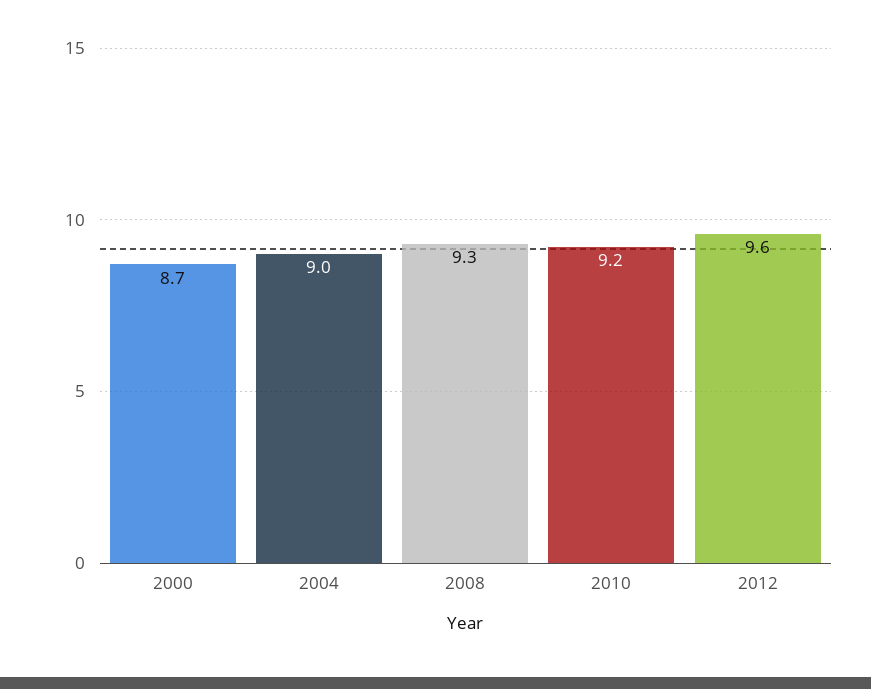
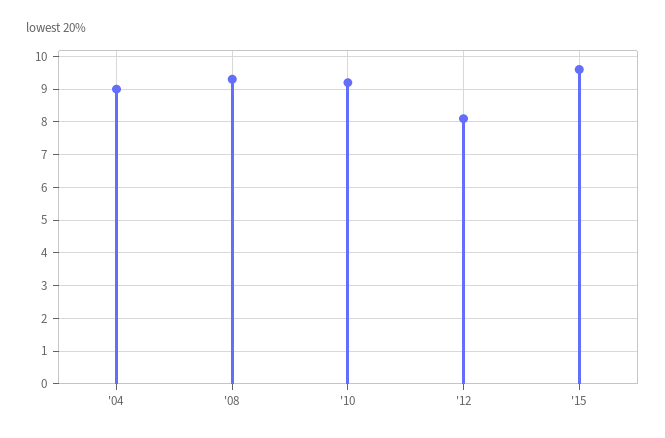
2000: 8.7 -> none
2012: 9.6 -> 8
'15: none -> 9.5

